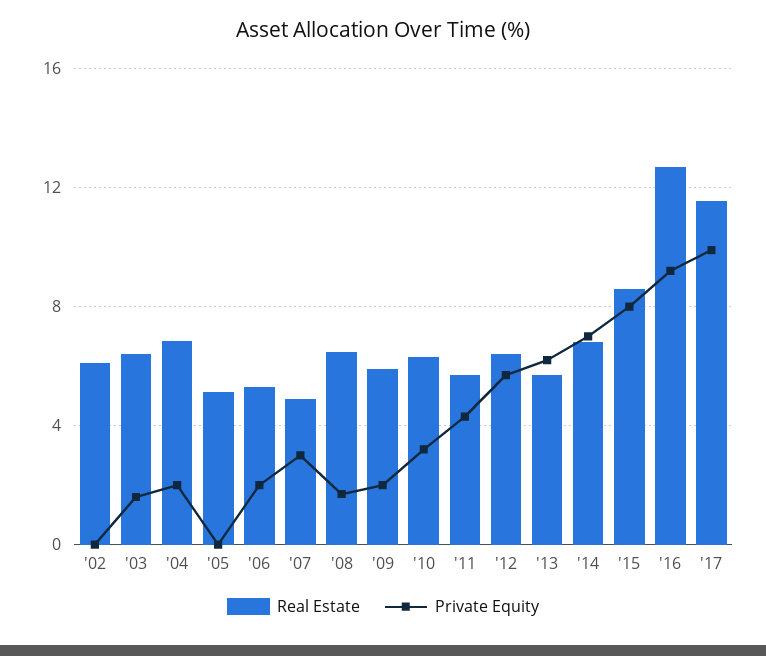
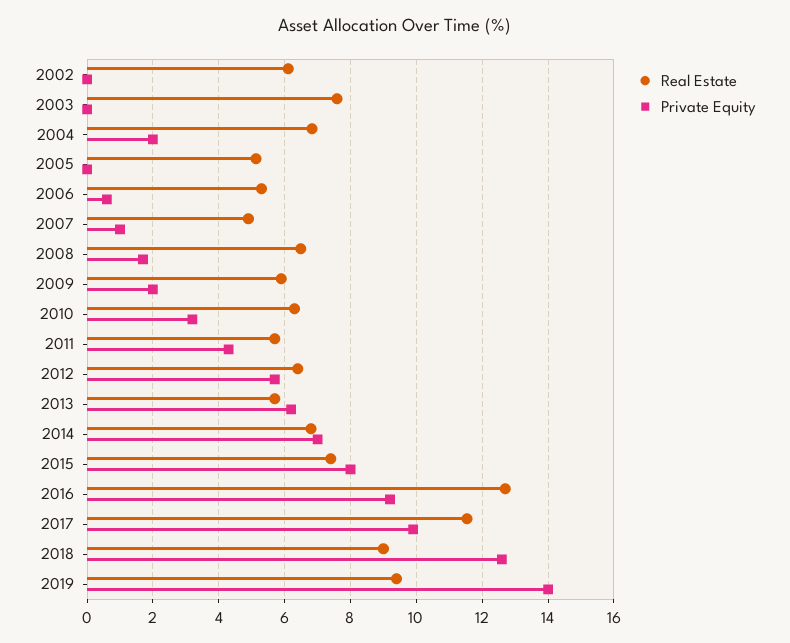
Real Estate, '03: 6.5 -> 7.6
Private Equity, '03: 1.5 -> 0
Private Equity, '06: 2 -> 0.6
Private Equity, '07: 3 -> 1
Real Estate, '15: 8.5 -> 7.4
Real Estate, 2018: none -> 9
Private Equity, 2018: none -> 12.6
Real Estate, 2019: none -> 9.4
Private Equity, 2019: none -> 14

